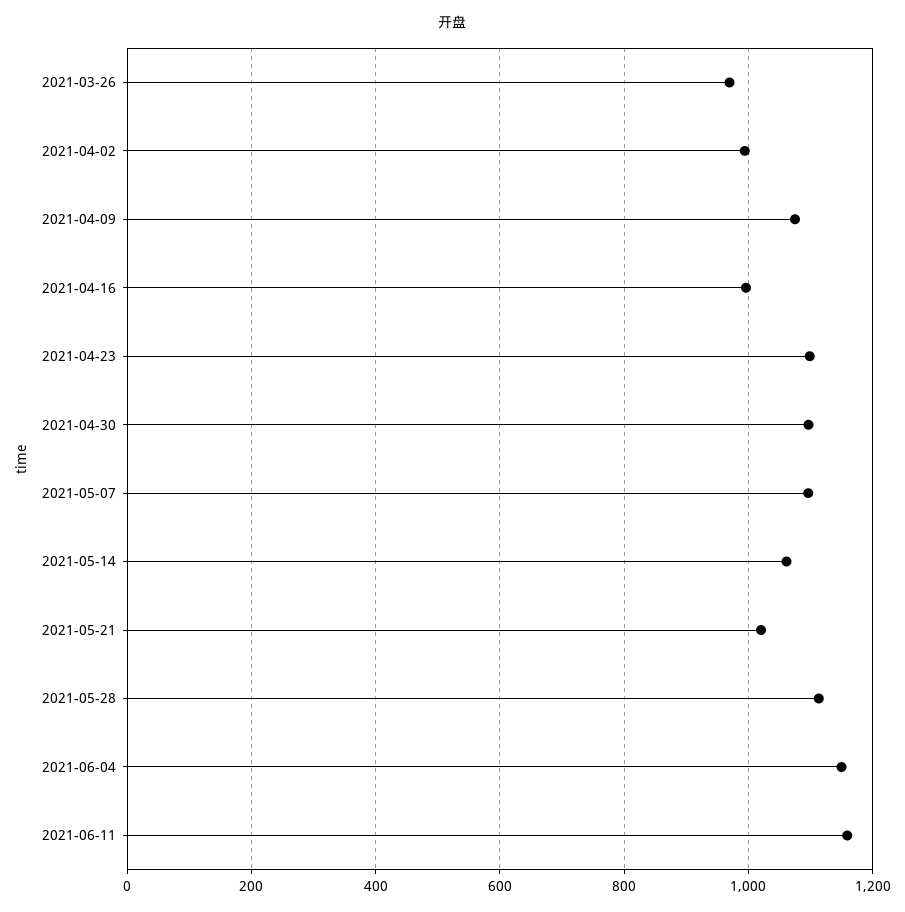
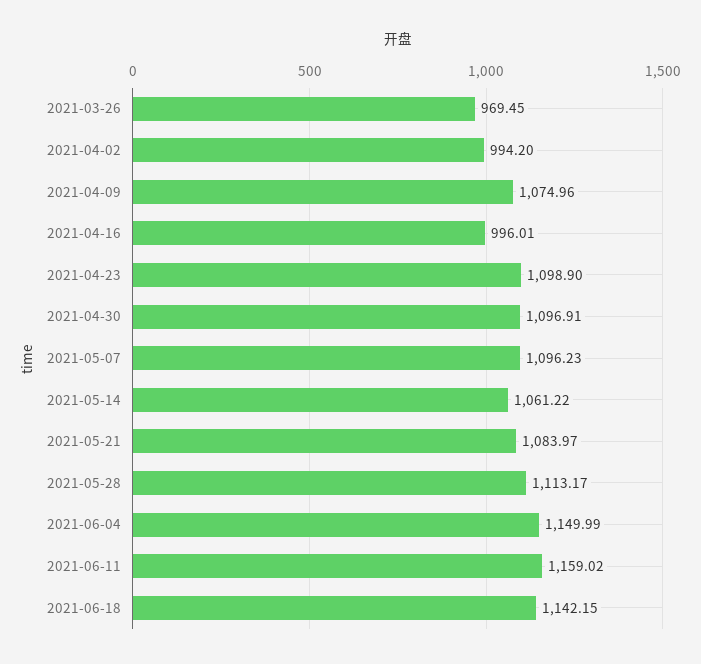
2021-05-21: 1020 -> 1083.97
2021-06-18: none -> 1142.15

